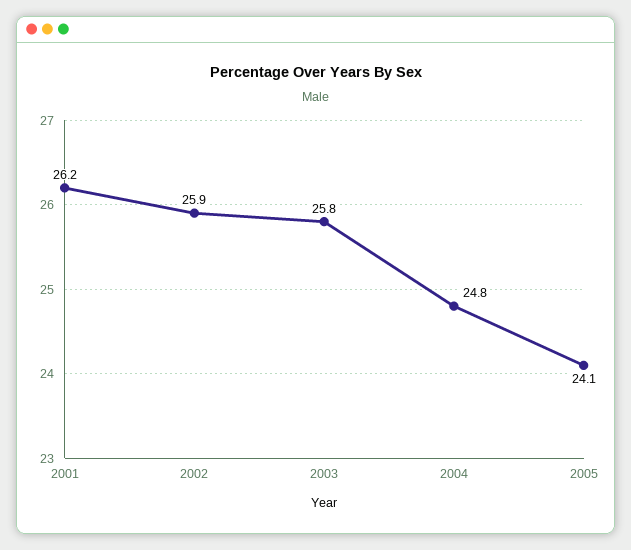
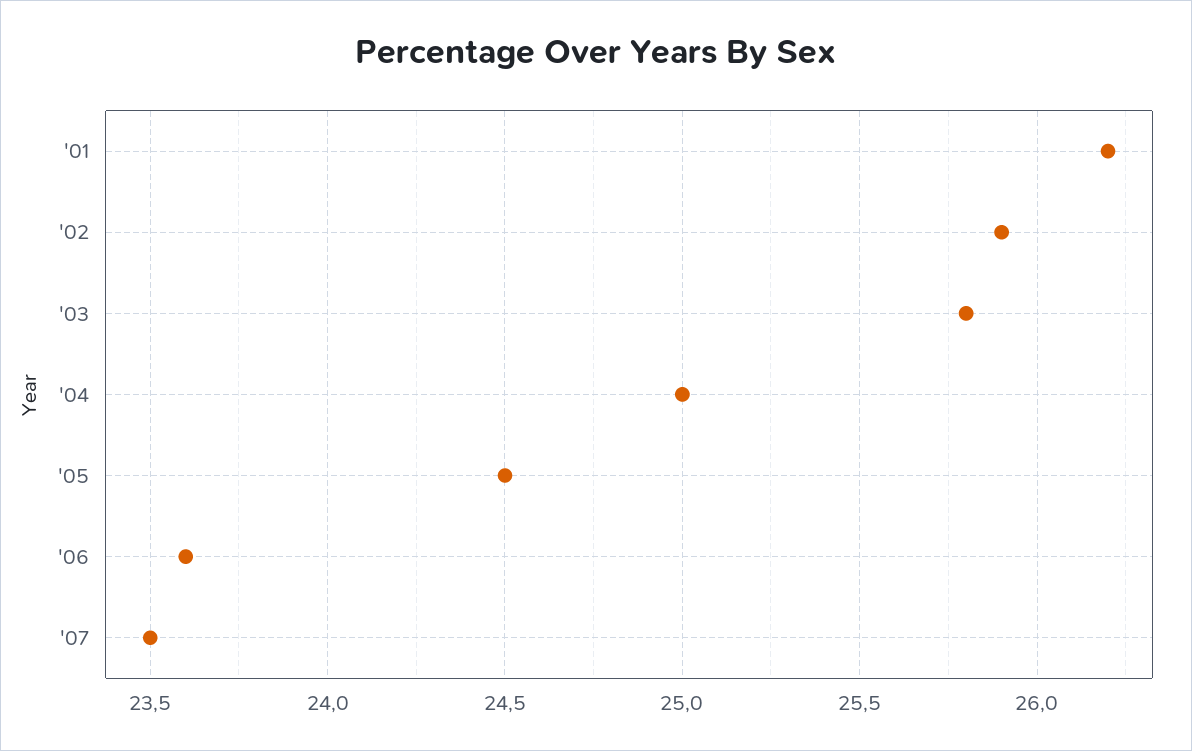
2004: 24.8 -> 25
2005: 24.1 -> 24.5
'06: none -> 23.6
'07: none -> 23.5

